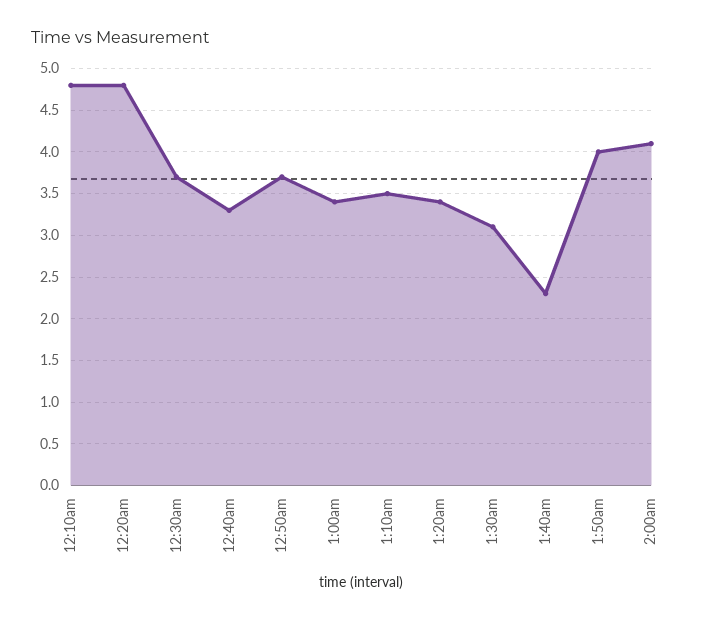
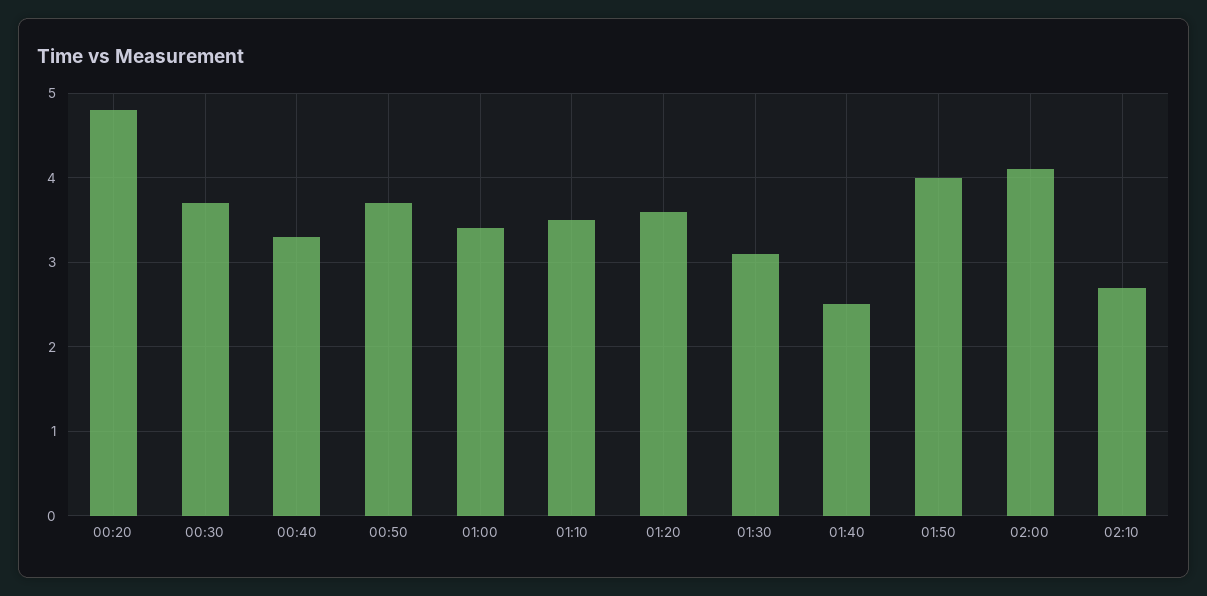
12:10am: 4.8 -> none
1:20am: 3.4 -> 3.6
1:40am: 2.3 -> 2.5
02:10: none -> 2.7

